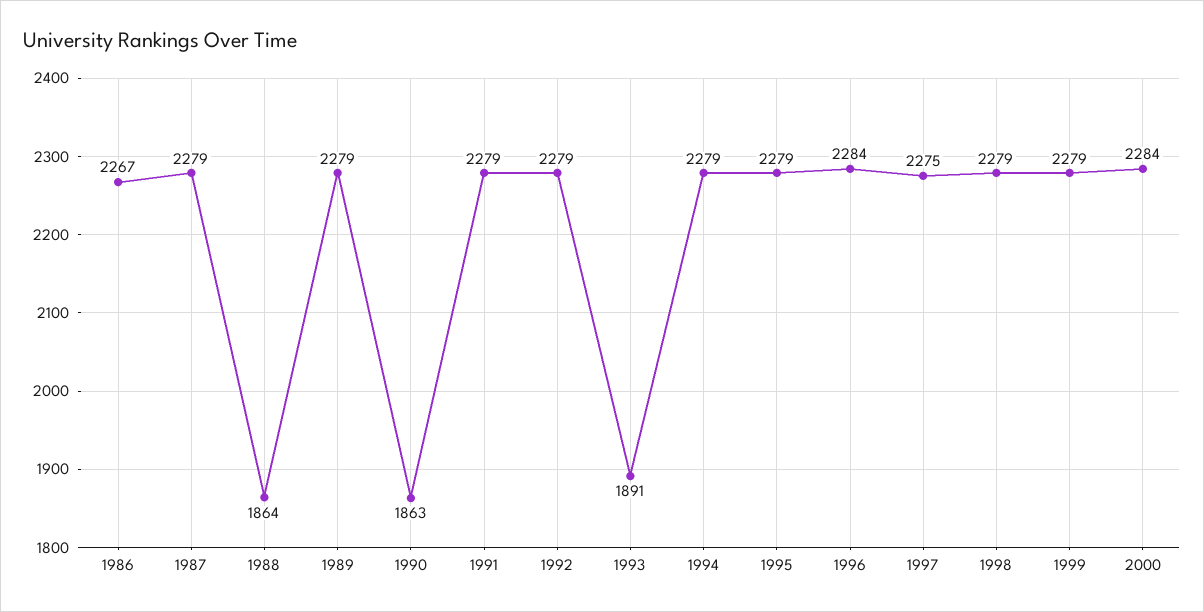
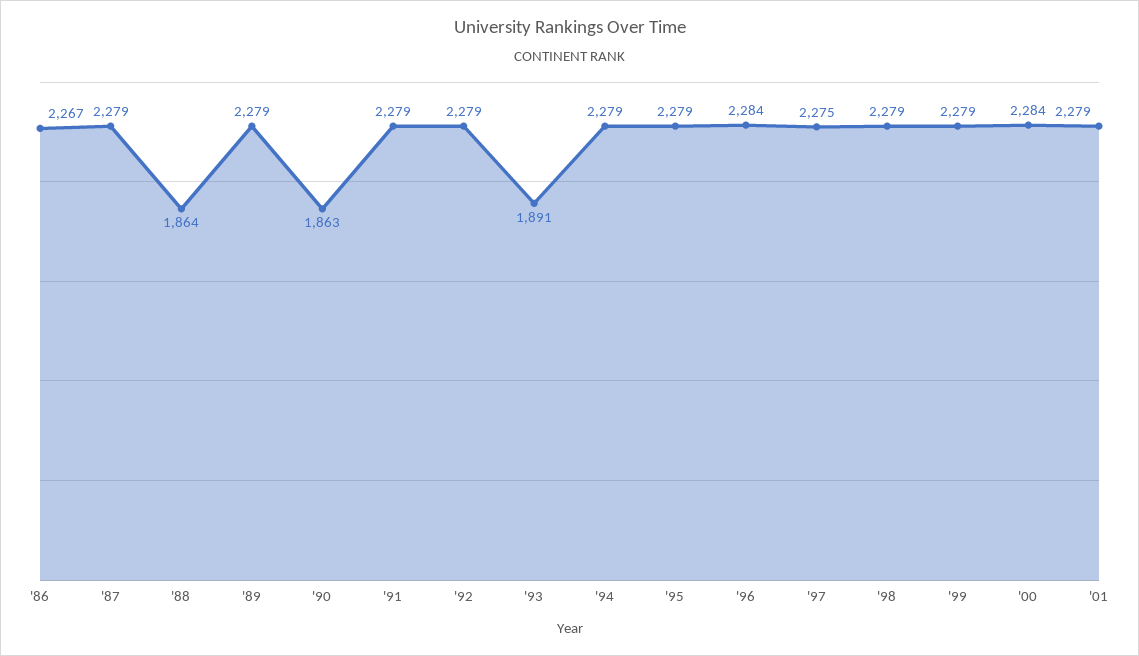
'01: none -> 2279

